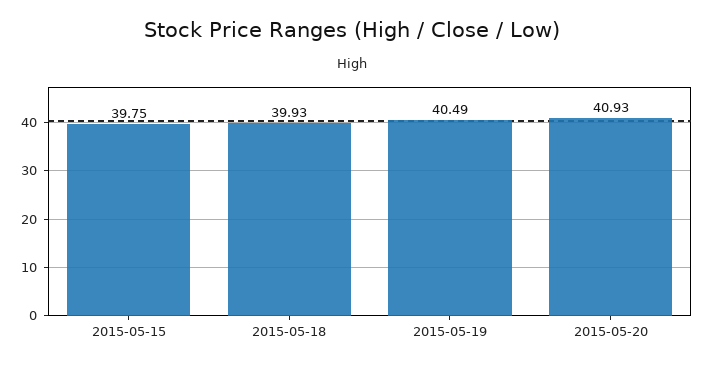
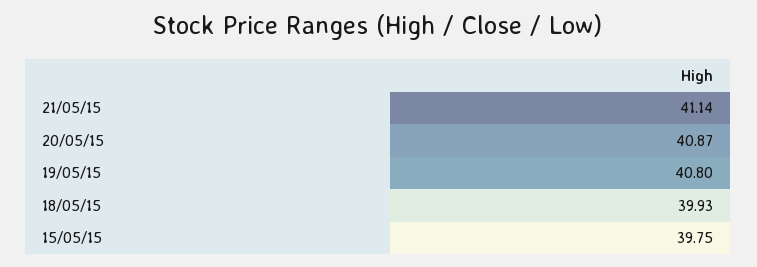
2015-05-19: 40.49 -> 40.8
2015-05-20: 40.93 -> 40.87
21/05/15: none -> 41.14

